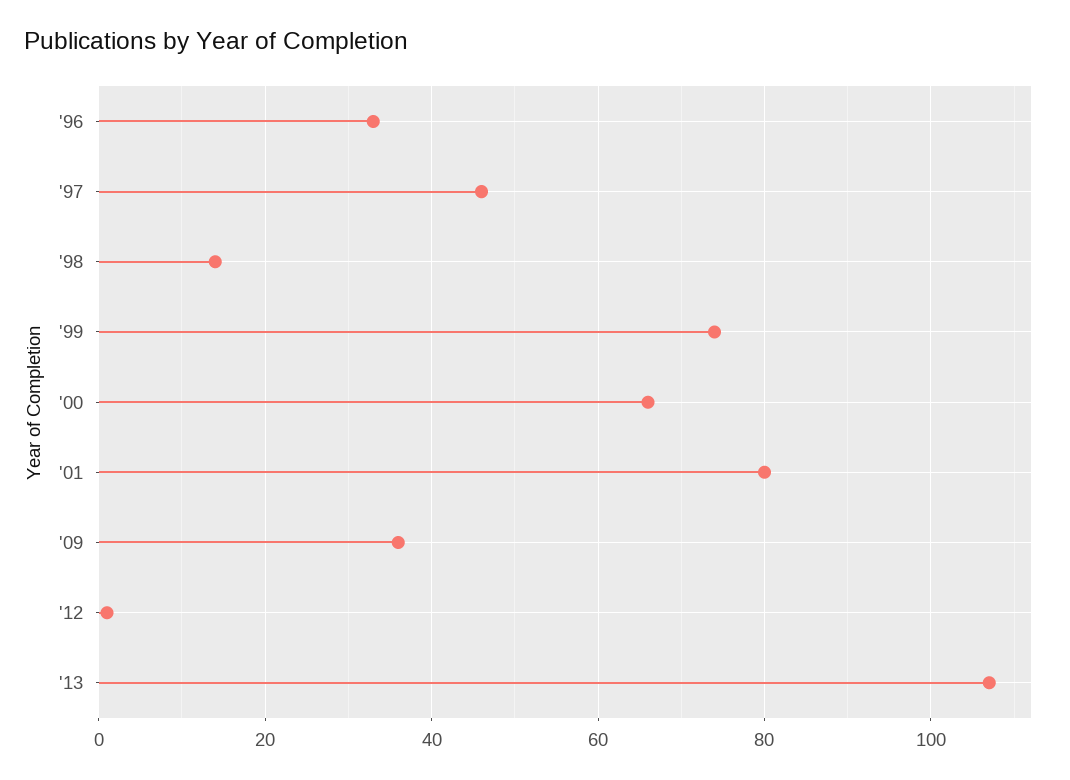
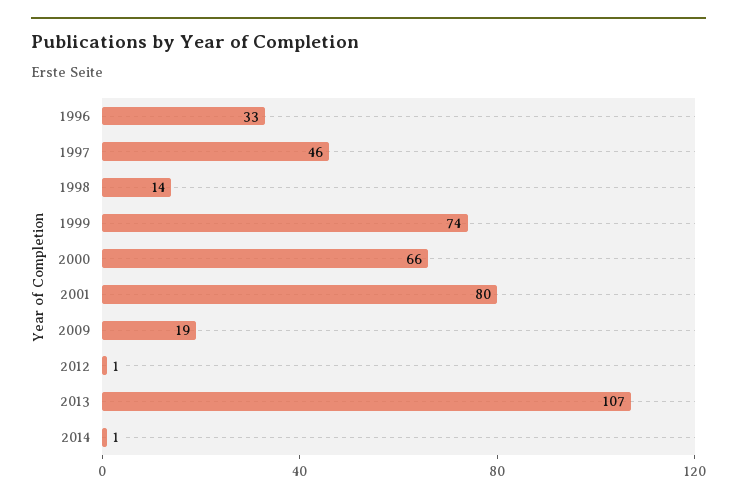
'09: 35 -> 19
2014: none -> 1

